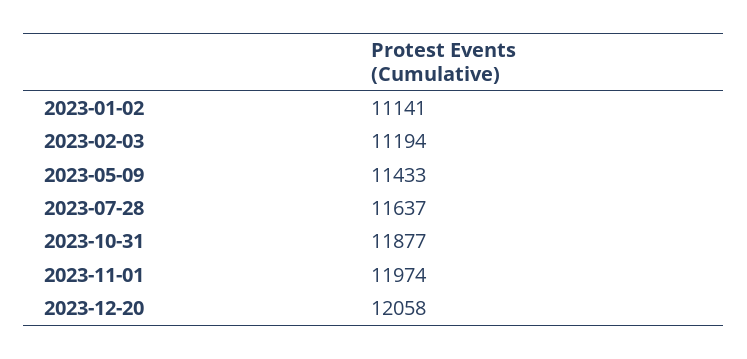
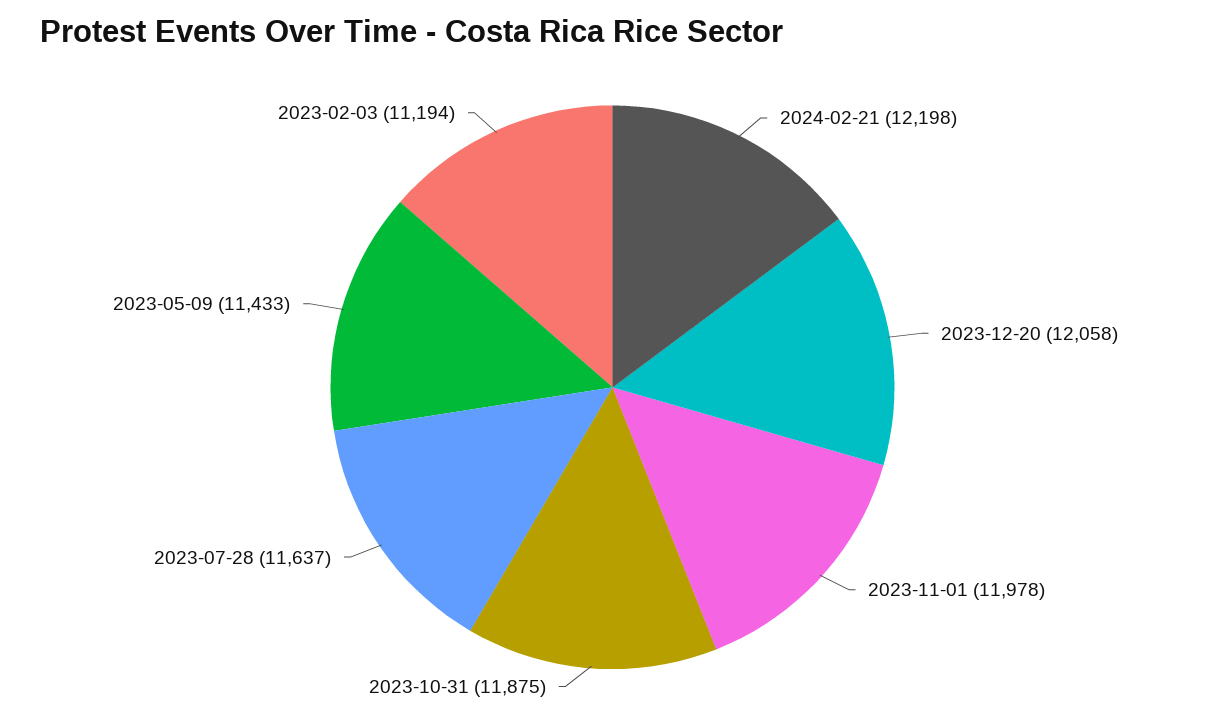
2023-01-02: 11141 -> none
2023-10-31: 11877 -> 11875
2023-11-01: 11974 -> 11978
2024-02-21: none -> 12198

